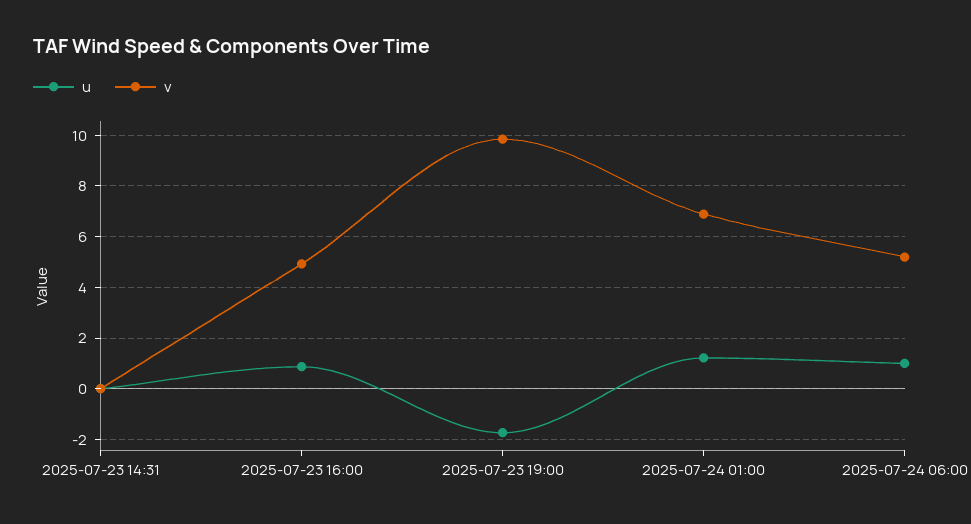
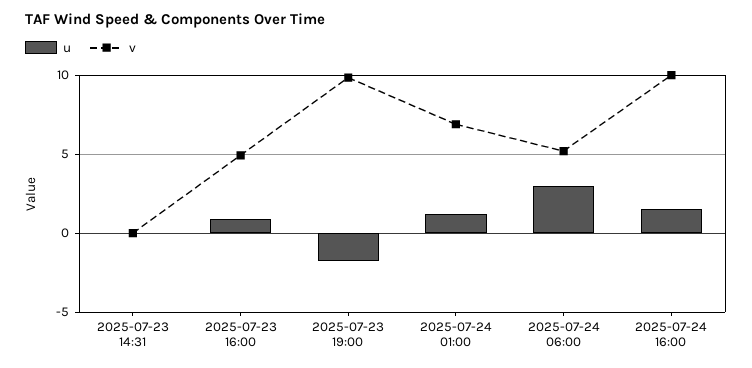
u, 2025-07-24 06:00: 1 -> 3
u, 2025-07-24 16:00: none -> 1.5
v, 2025-07-24 16:00: none -> 10

